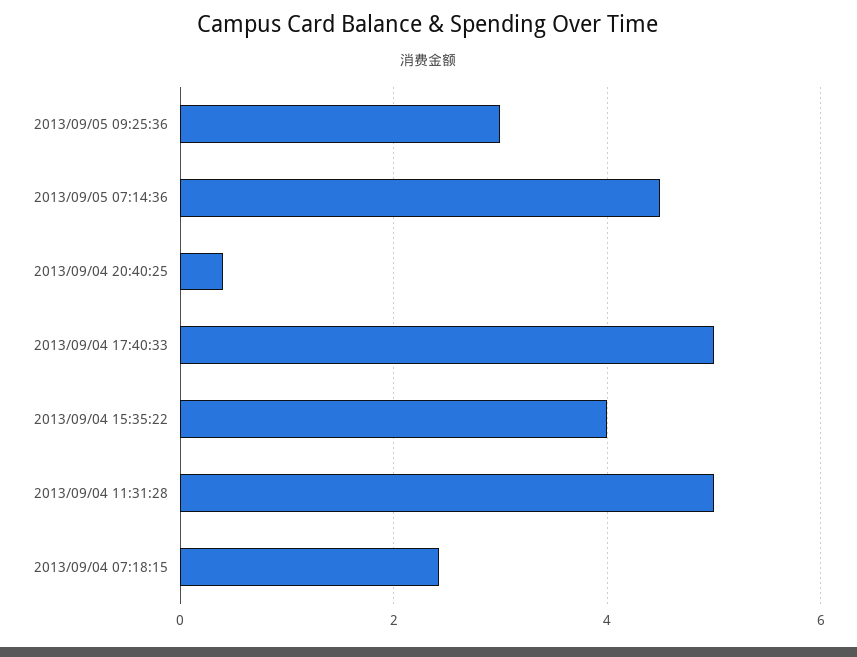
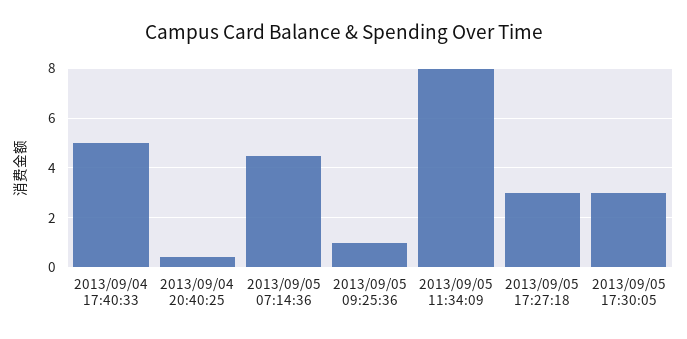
2013/09/05 09:25:36: 3 -> 1
2013/09/04 15:35:22: 4 -> none
2013/09/04 11:31:28: 5 -> none
2013/09/04 07:18:15: 2.4 -> none
2013/09/05 11:34:09: none -> 8
2013/09/05 17:27:18: none -> 3
2013/09/05 17:30:05: none -> 3

